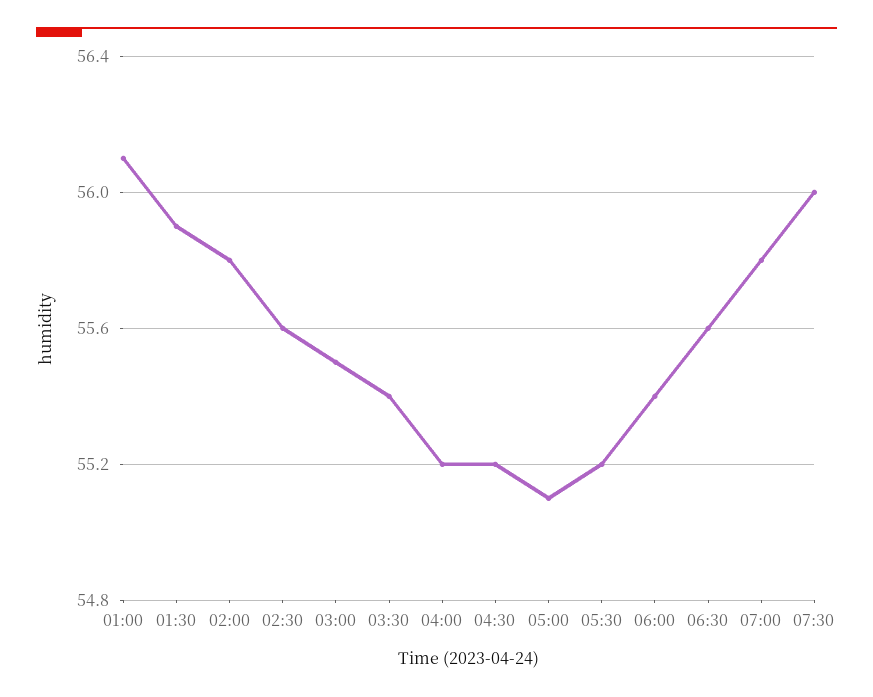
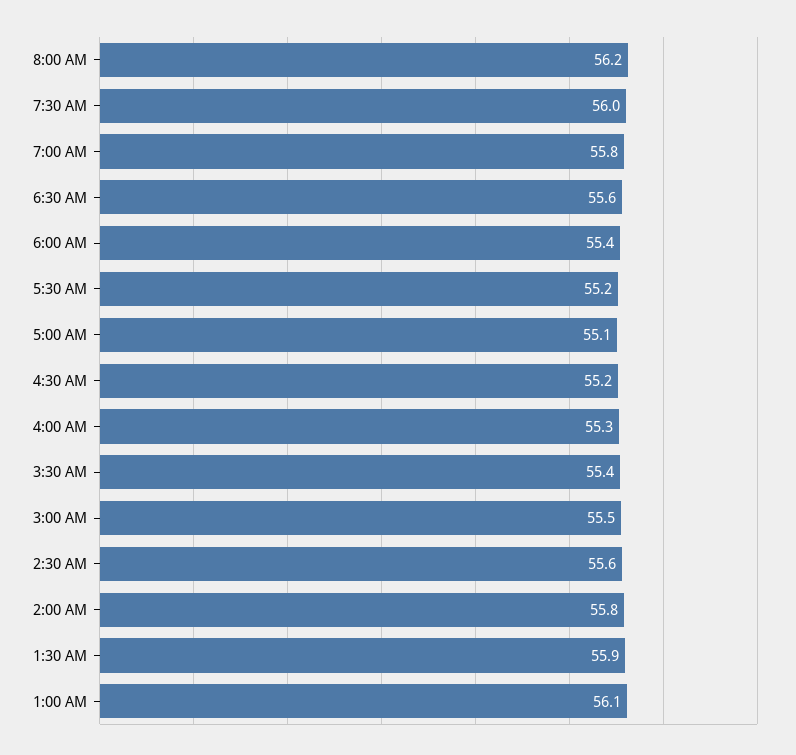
04:00: 55.2 -> 55.3
8:00 AM: none -> 56.2

